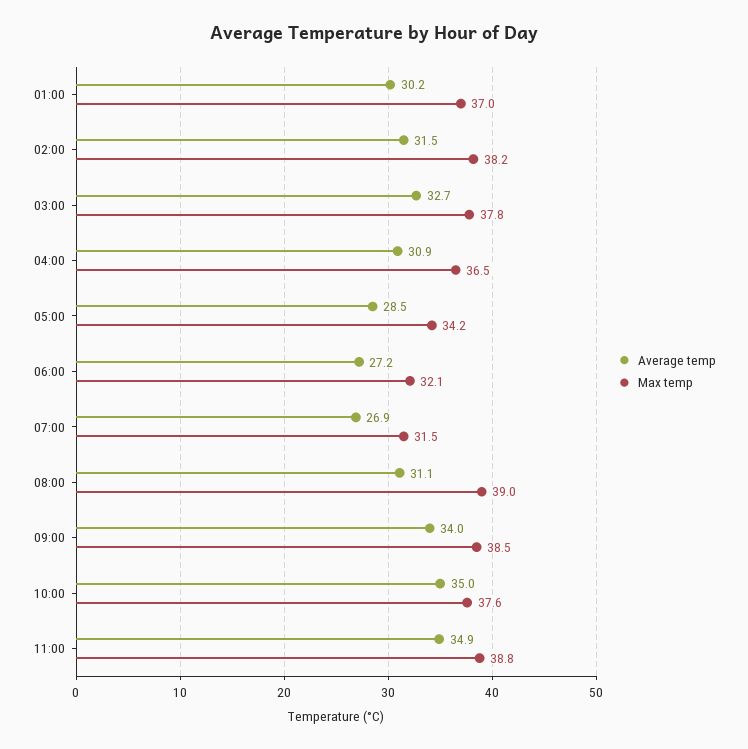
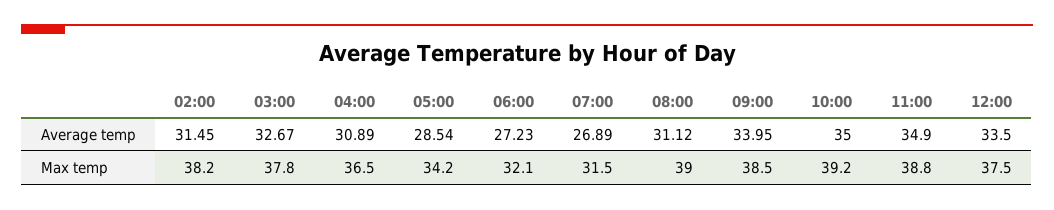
Average temp, 01:00: 30.2 -> none
Max temp, 01:00: 37 -> none
Max temp, 10:00: 37.6 -> 39.2
Average temp, 12:00: none -> 33.5
Max temp, 12:00: none -> 37.5

